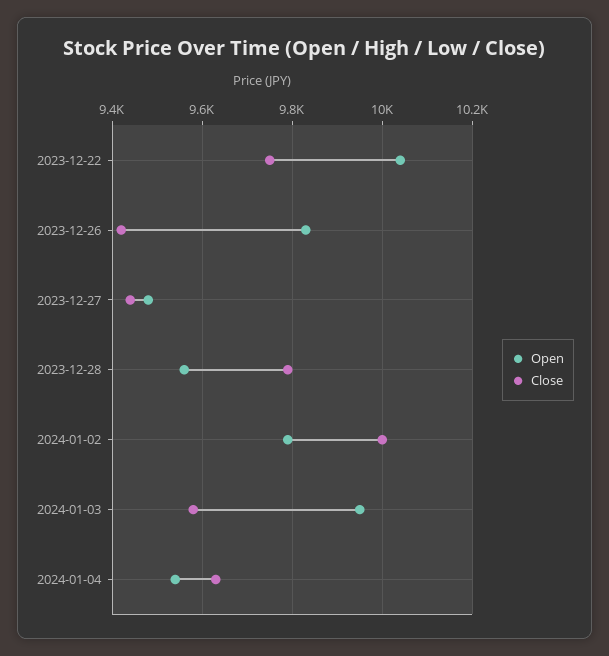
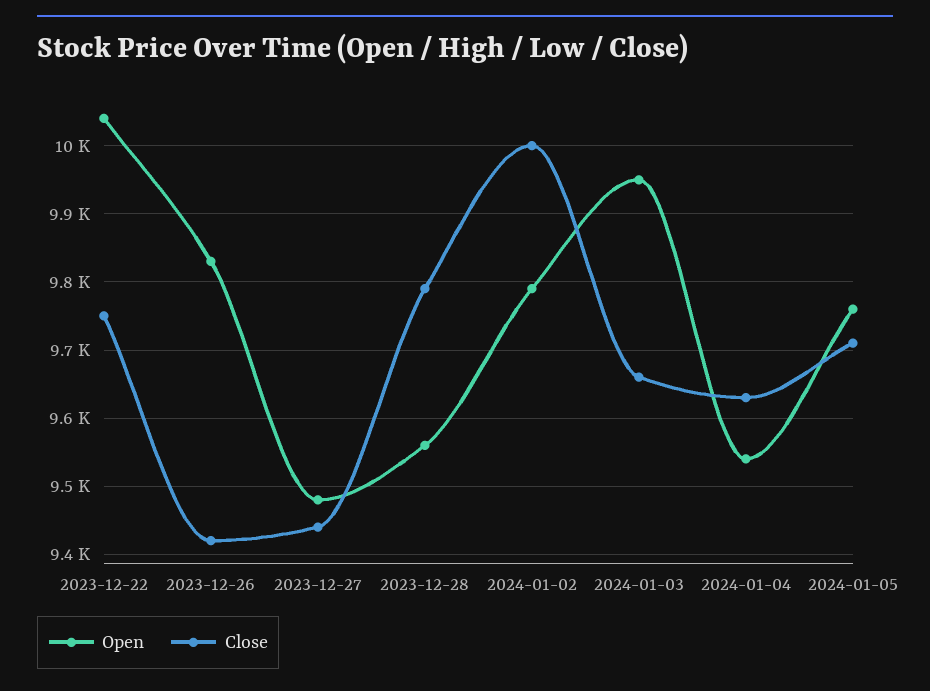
Close, 2024-01-03: 9580 -> 9660
Open, 2024-01-05: none -> 9760
Close, 2024-01-05: none -> 9710

